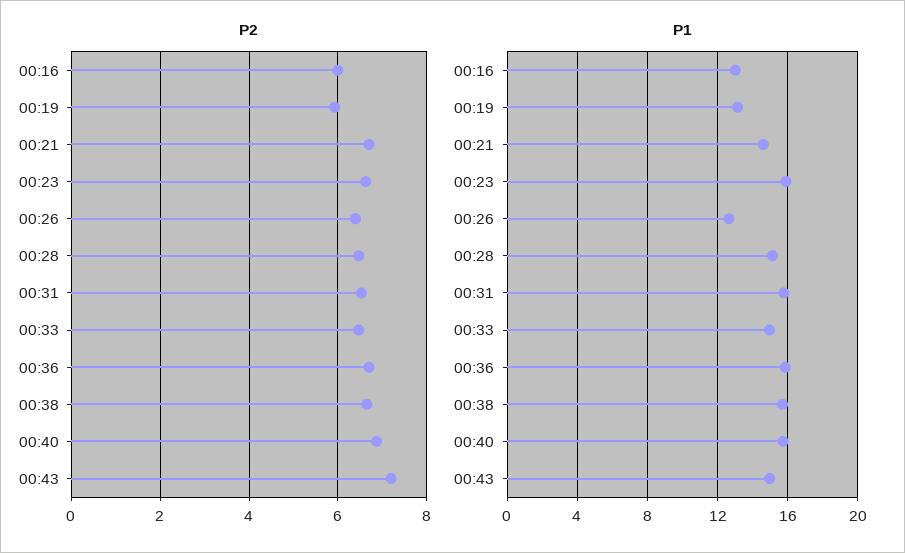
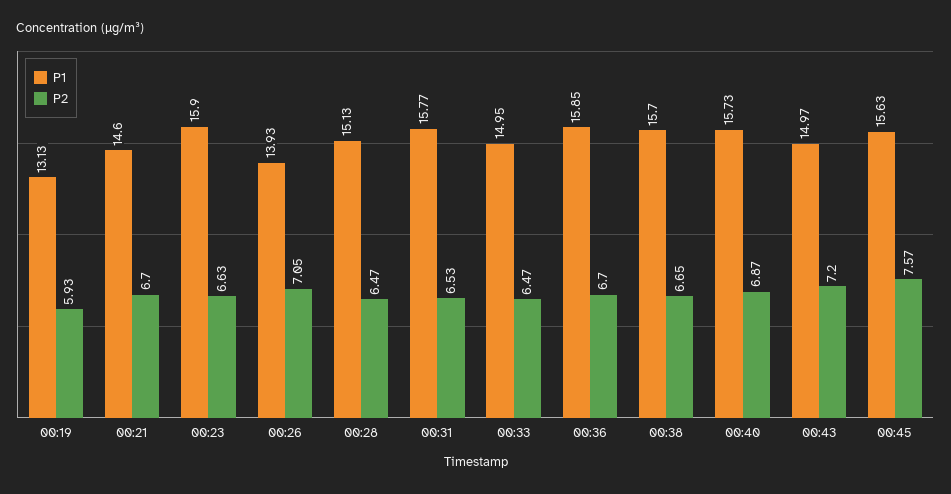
P2, 00:16: 6 -> none
P2, 00:26: 6.4 -> 7.05
P1, 00:16: 13 -> none
P1, 00:26: 12.5 -> 13.93
P1, 00:45: none -> 15.63
P2, 00:45: none -> 7.57

